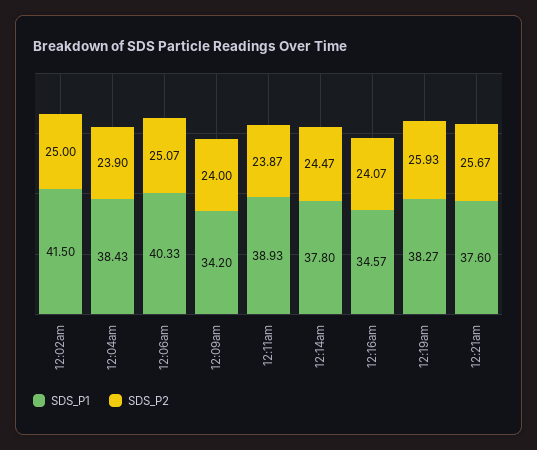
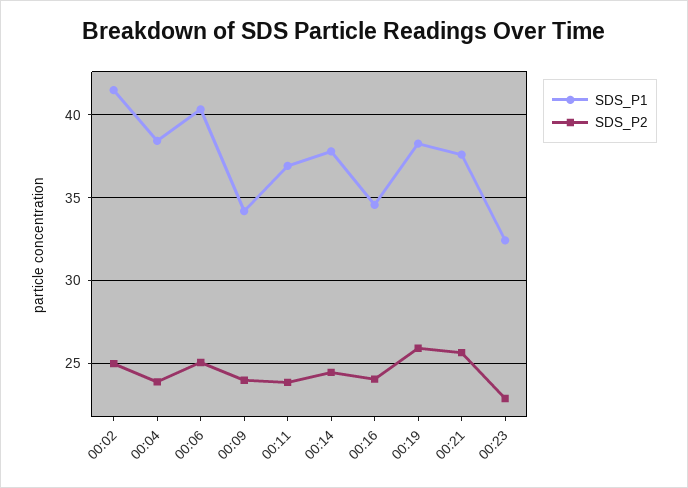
SDS_P1, 12:11am: 38.93 -> 37
SDS_P1, 00:23: none -> 32.5
SDS_P2, 00:23: none -> 23

